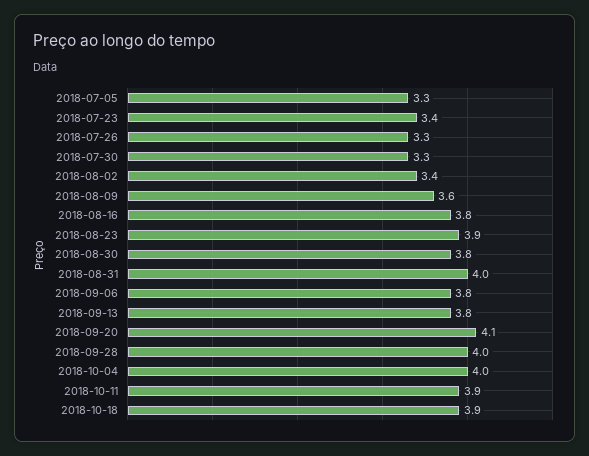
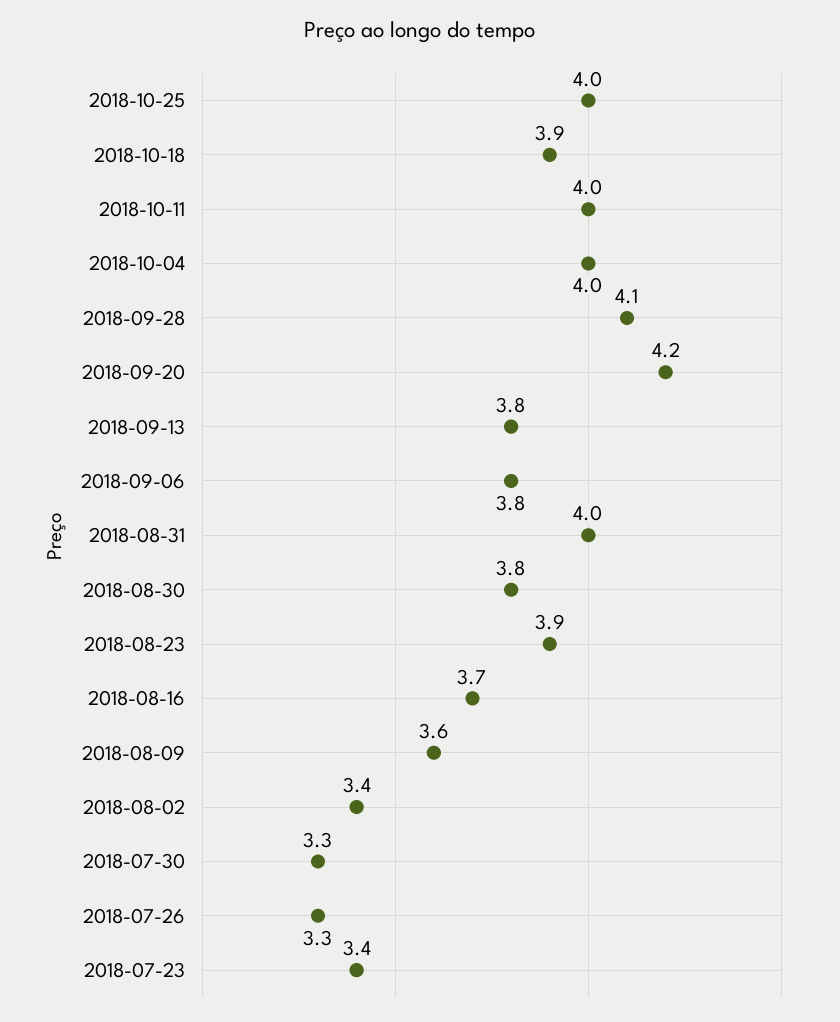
2018-07-05: 3.3 -> none
2018-08-16: 3.8 -> 3.7
2018-09-20: 4.1 -> 4.2
2018-09-28: 4 -> 4.1
2018-10-11: 3.9 -> 4
2018-10-25: none -> 4

